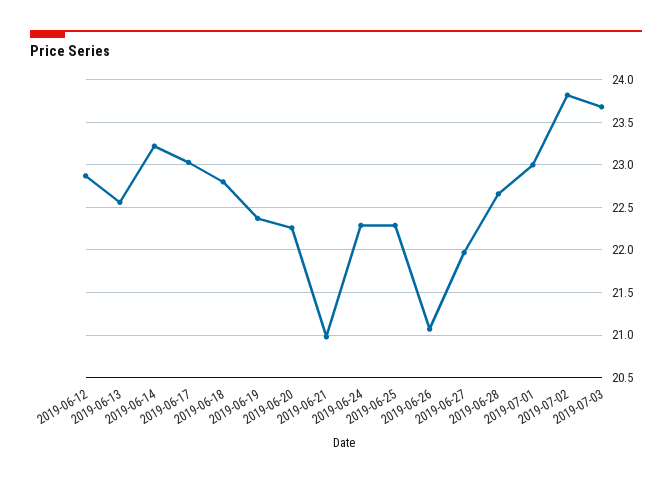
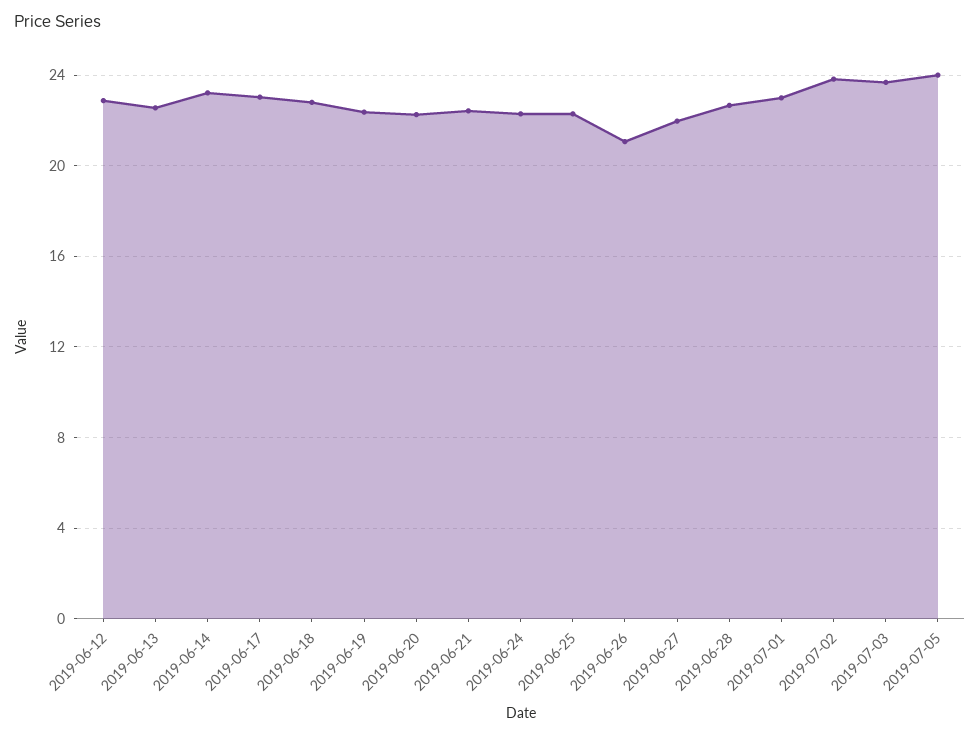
2019-06-21: 21 -> 22.5
2019-07-05: none -> 24

